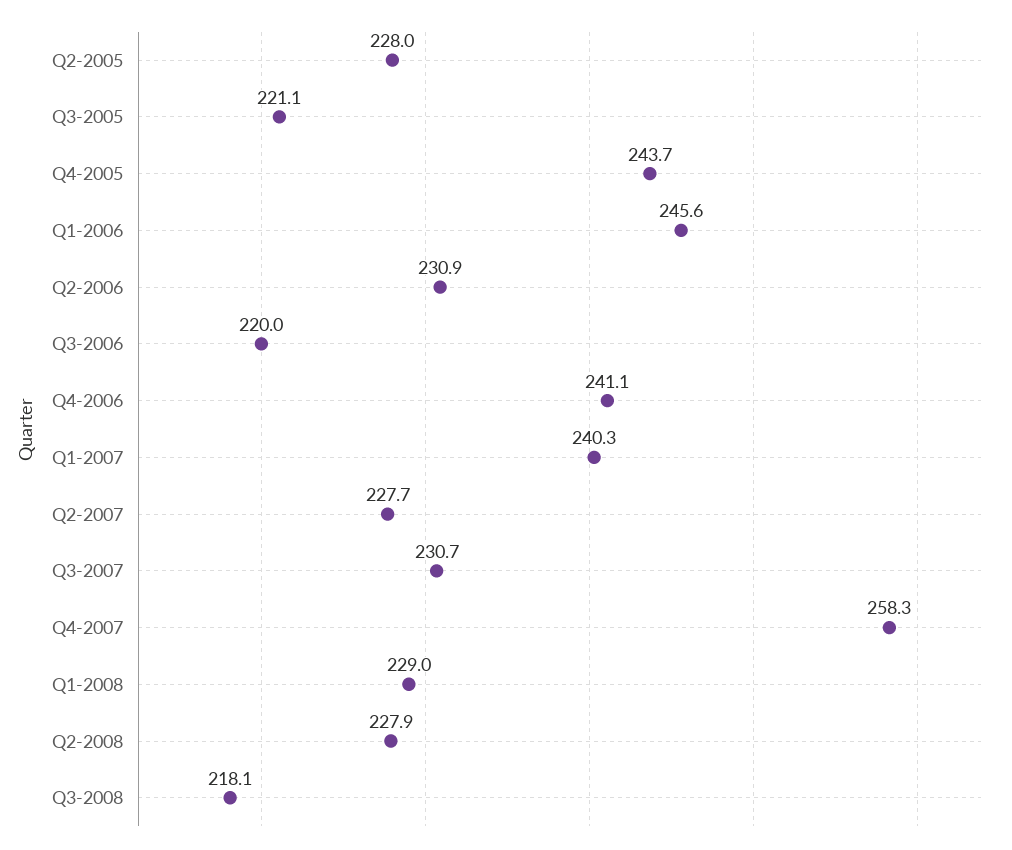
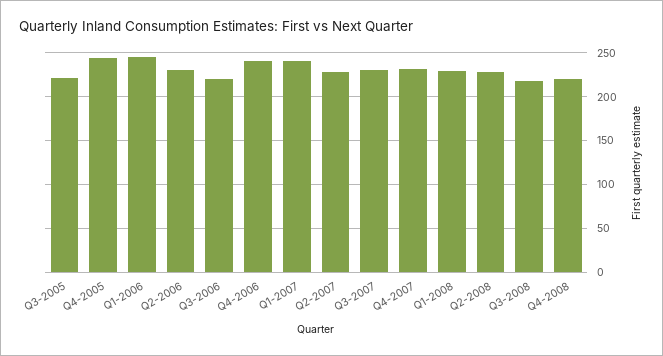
Q2-2005: 228 -> none
Q4-2007: 258.3 -> 230
Q4-2008: none -> 220

